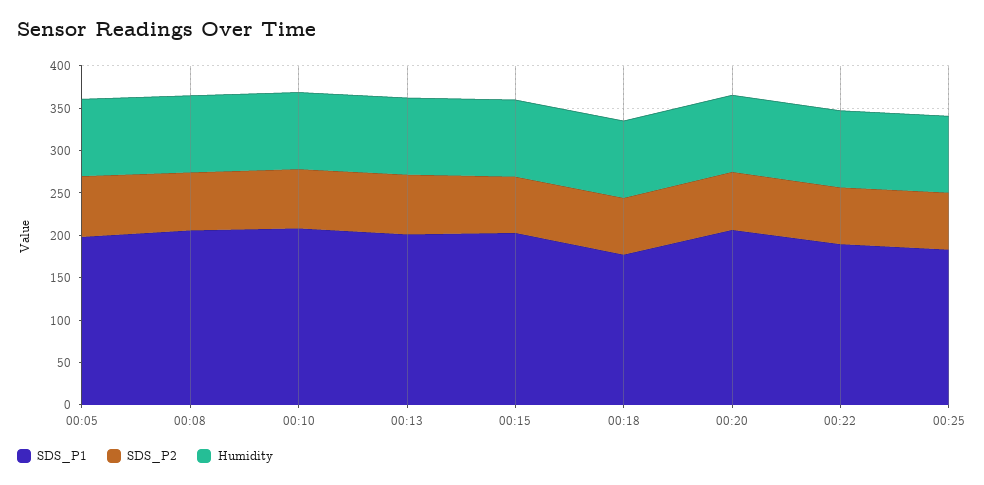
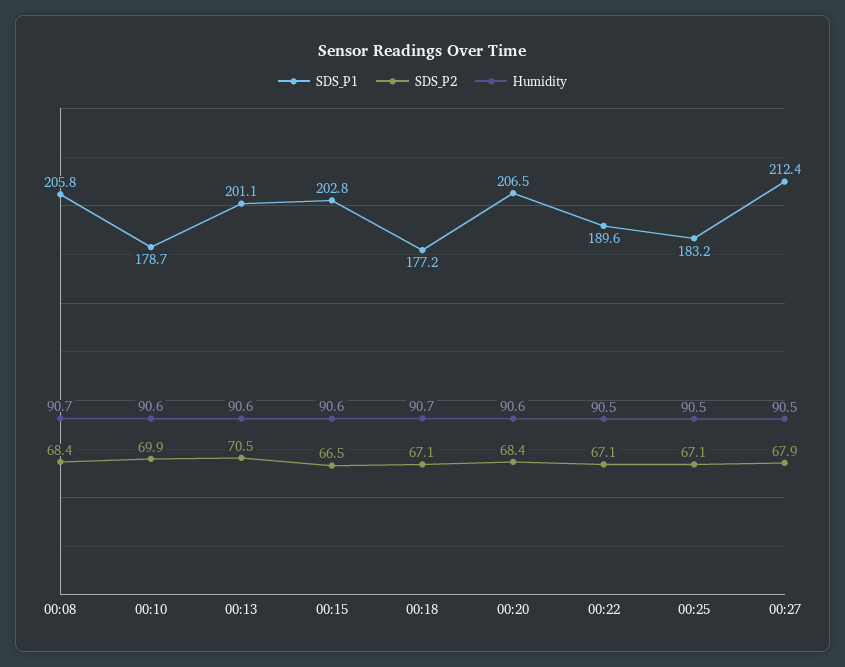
SDS_P1, 00:05: 200 -> none
SDS_P2, 00:05: 70 -> none
Humidity, 00:05: 90 -> none
SDS_P1, 00:10: 210 -> 178.7
SDS_P1, 00:27: none -> 212.4
SDS_P2, 00:27: none -> 67.9
Humidity, 00:27: none -> 90.5

